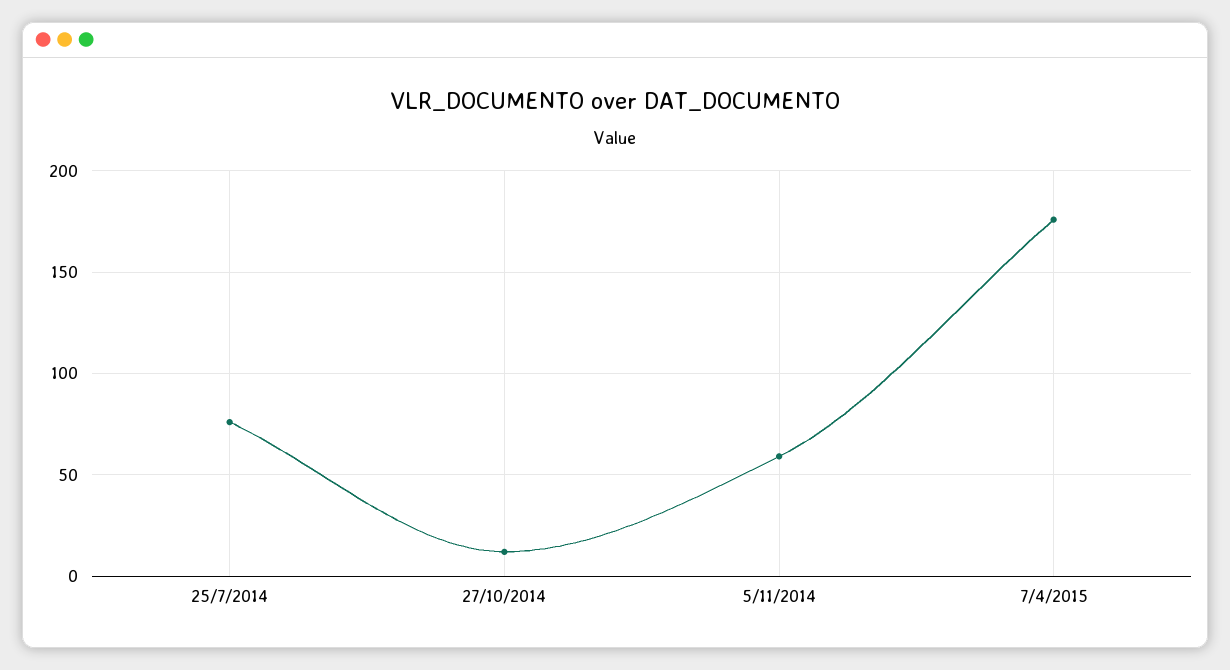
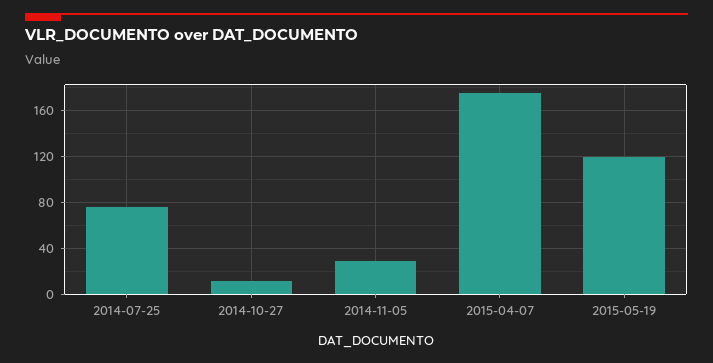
5/11/2014: 60 -> 30
2015-05-19: none -> 120

